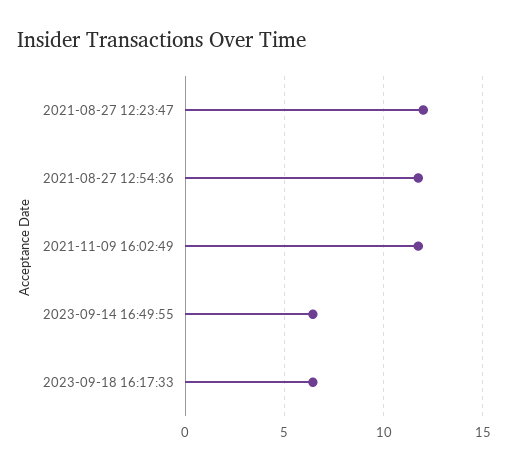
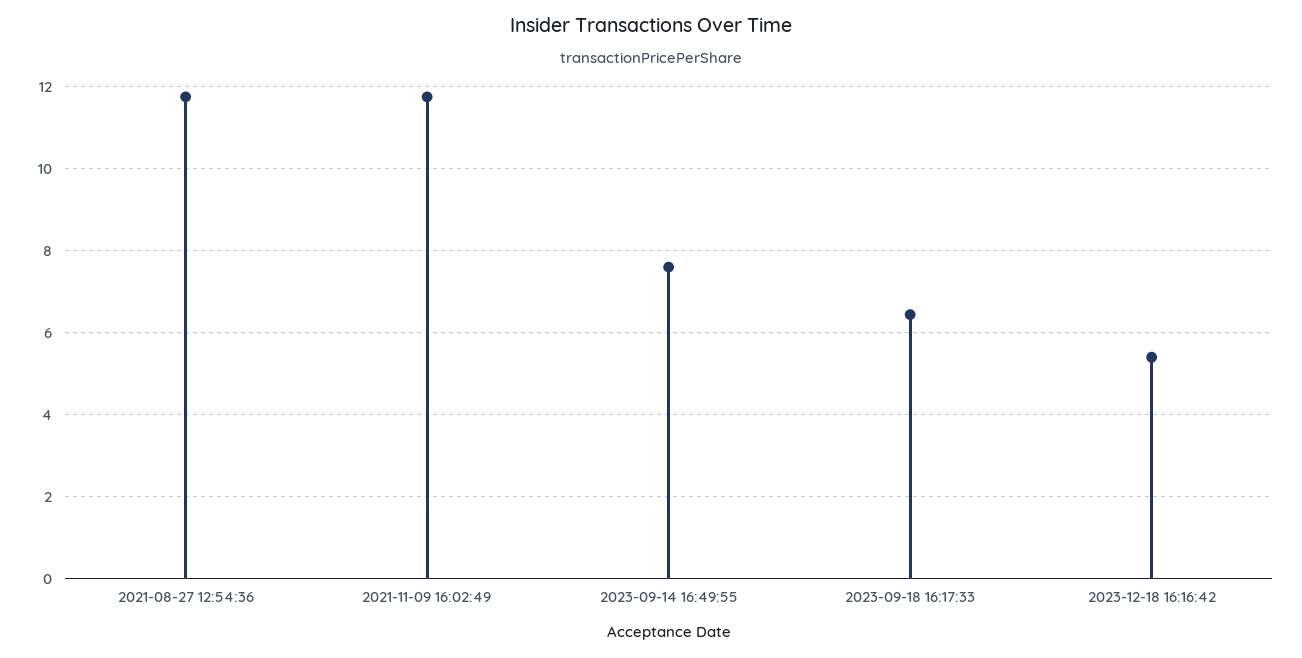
2021-08-27 12:23:47: 12 -> none
2023-09-14 16:49:55: 6.5 -> 7.6
2023-12-18 16:16:42: none -> 5.4

